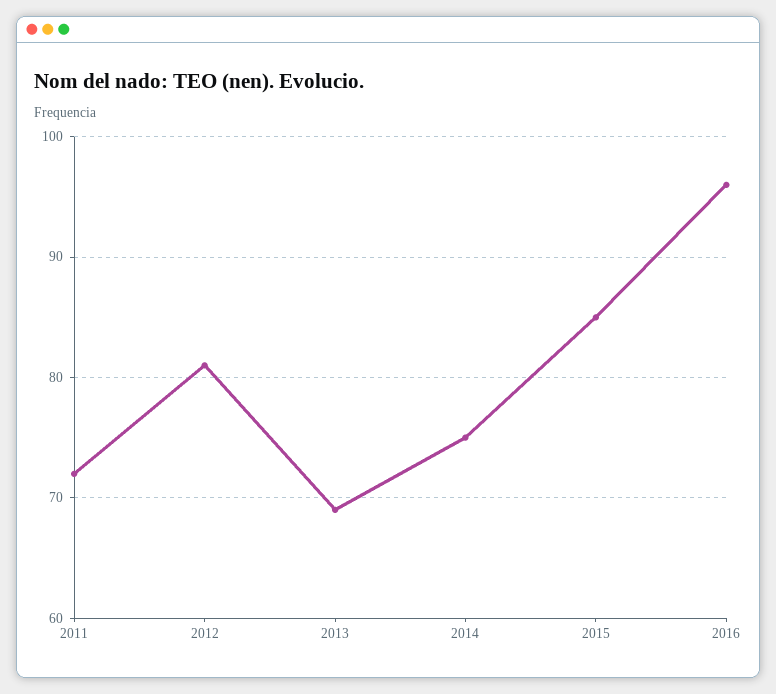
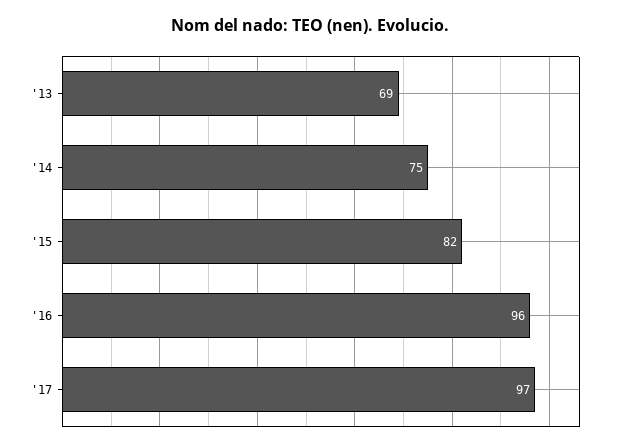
2011: 72 -> none
2012: 81 -> none
2015: 85 -> 82
'17: none -> 97

